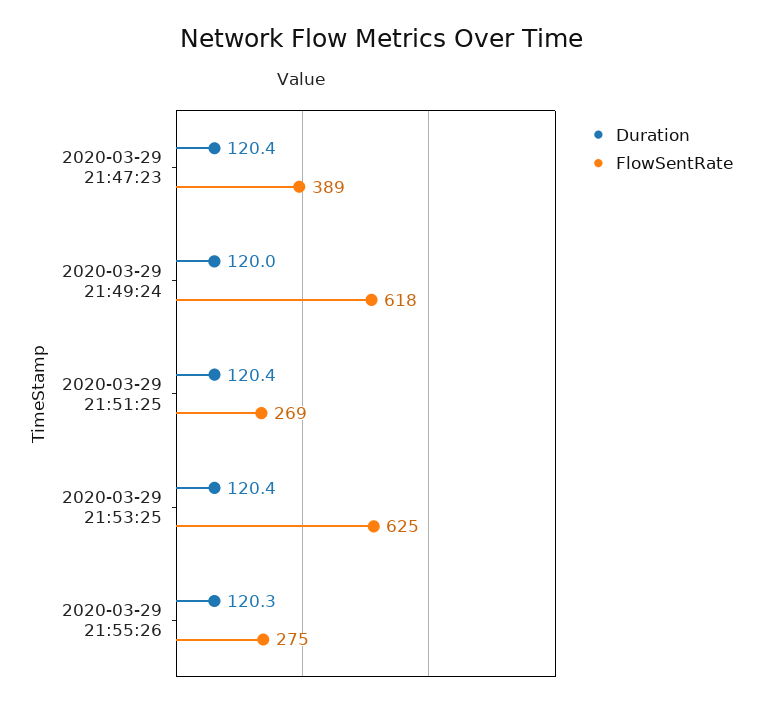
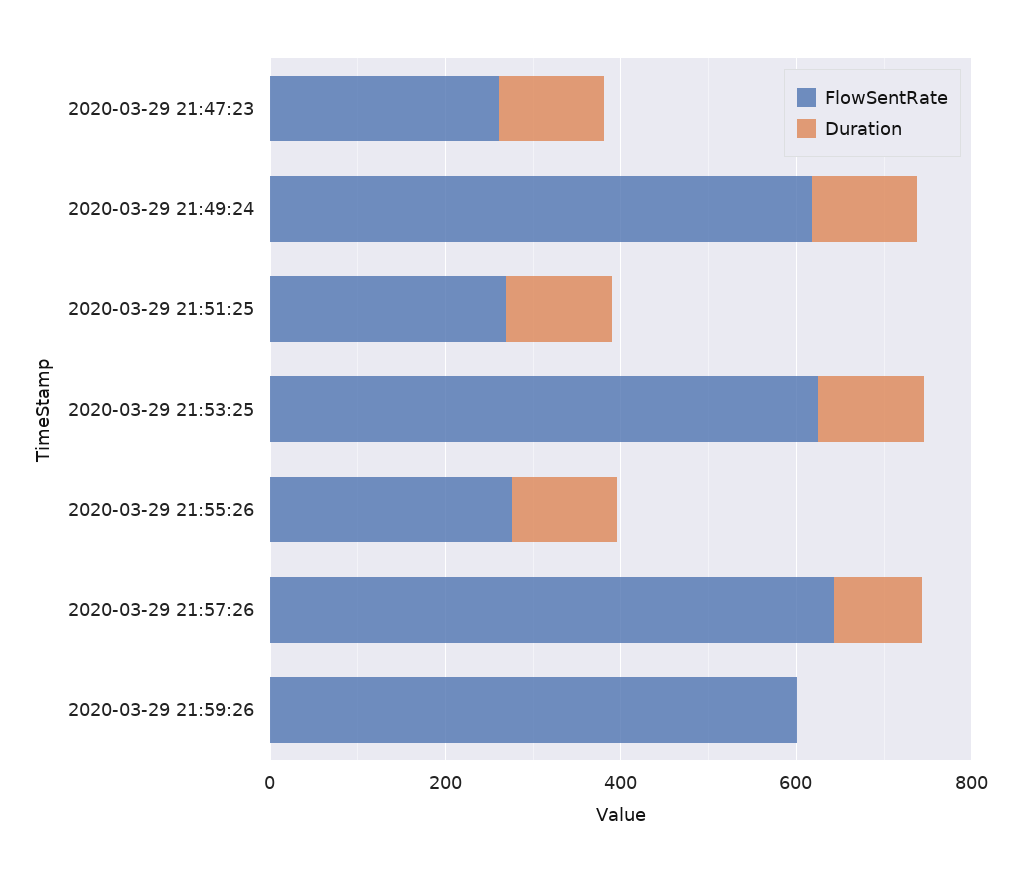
FlowSentRate, 2020-03-29 21:47:23: 389 -> 250
FlowSentRate, 2020-03-29 21:57:26: none -> 650
Duration, 2020-03-29 21:57:26: none -> 100
FlowSentRate, 2020-03-29 21:59:26: none -> 600
Duration, 2020-03-29 21:59:26: none -> 0

